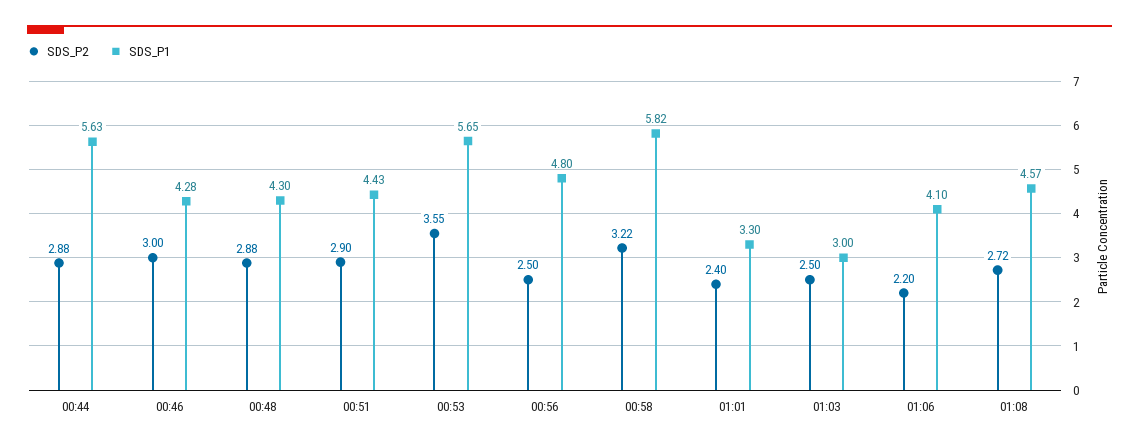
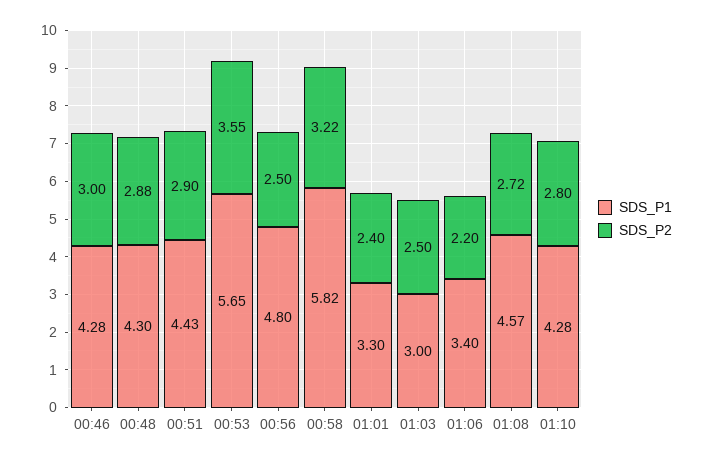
SDS_P2, 00:44: 2.88 -> none
SDS_P1, 00:44: 5.63 -> none
SDS_P1, 01:06: 4.1 -> 3.4
SDS_P1, 01:10: none -> 4.28
SDS_P2, 01:10: none -> 2.8

